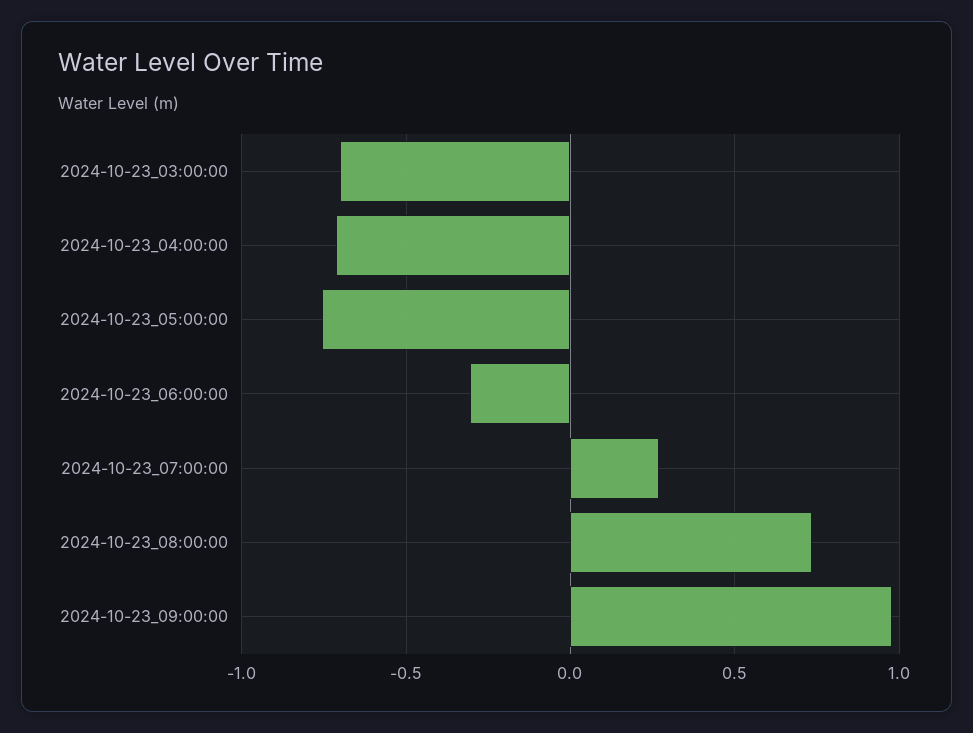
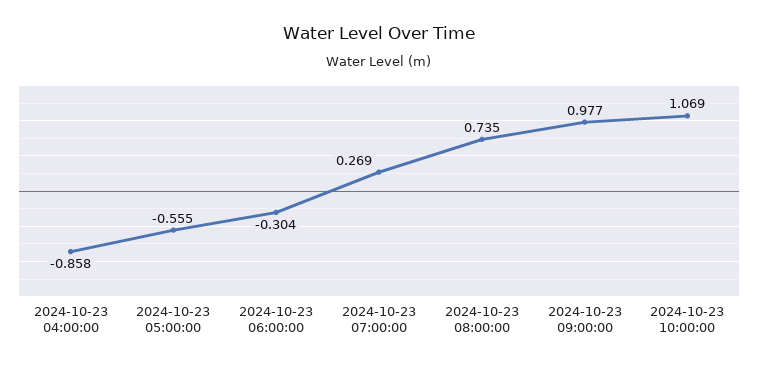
2024-10-23_03:00:00: -0.7 -> none
2024-10-23_04:00:00: -0.7 -> -0.858
2024-10-23_05:00:00: -0.75 -> -0.555
2024-10-23 10:00:00: none -> 1.069

